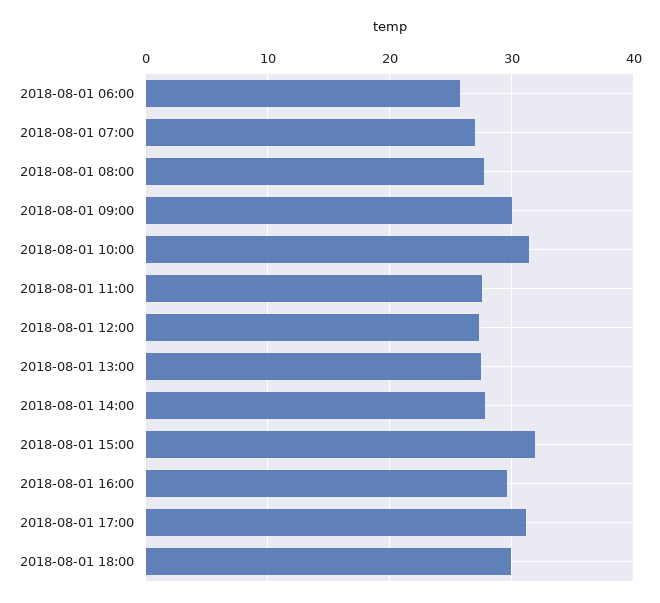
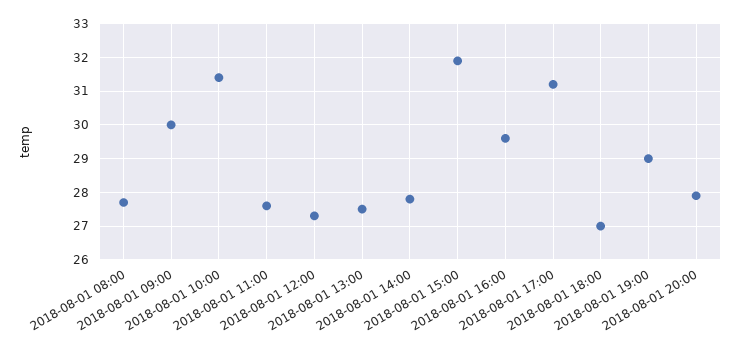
2018-08-01 06:00: 26 -> none
2018-08-01 07:00: 27 -> none
2018-08-01 18:00: 30 -> 27
2018-08-01 19:00: none -> 29
2018-08-01 20:00: none -> 28

